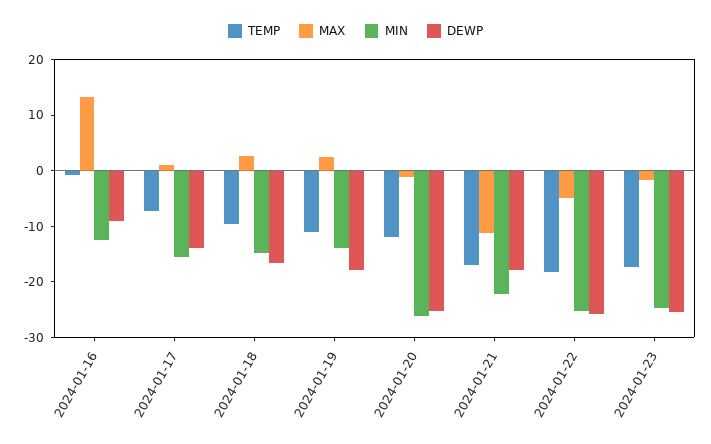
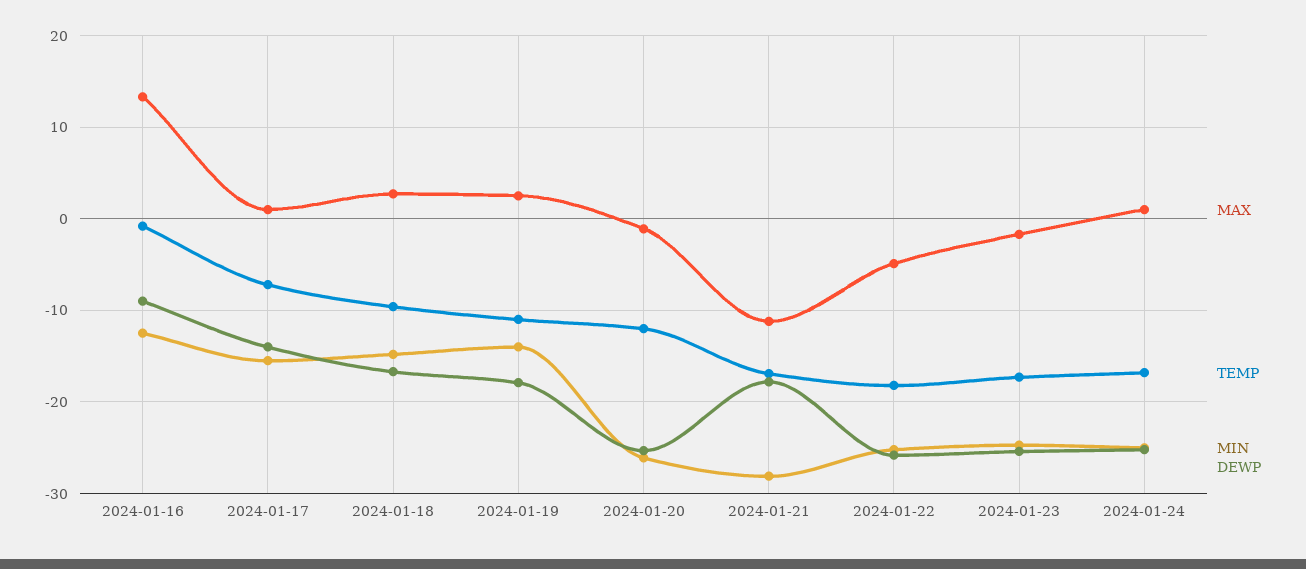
MIN, 2024-01-21: -22 -> -28
MAX, 2024-01-24: none -> 1
TEMP, 2024-01-24: none -> -17
MIN, 2024-01-24: none -> -25
DEWP, 2024-01-24: none -> -25

